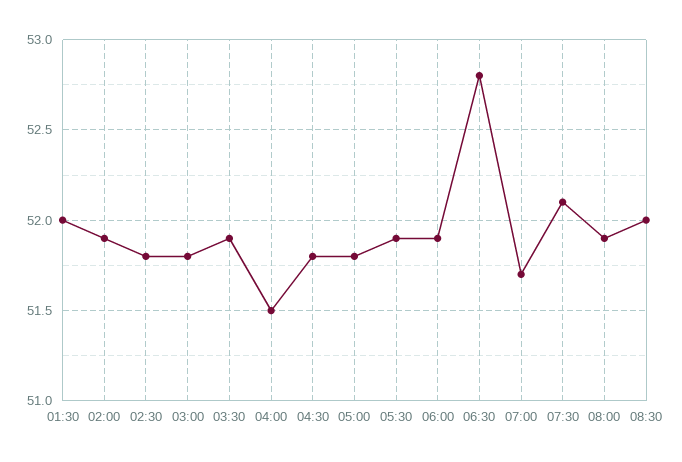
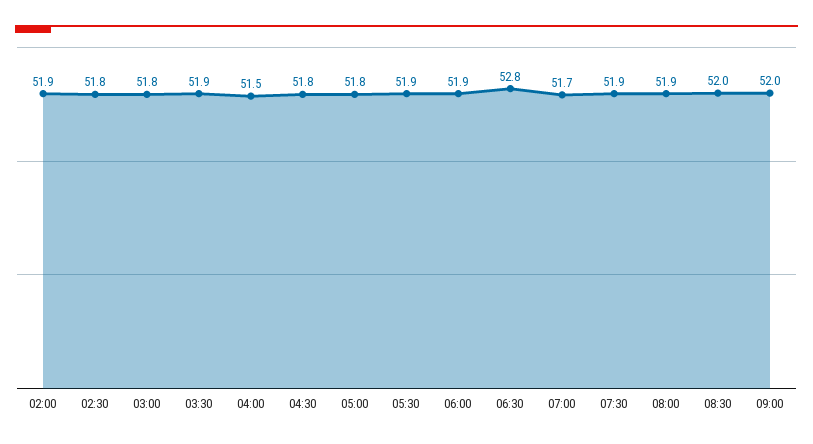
01:30: 52 -> none
07:30: 52.1 -> 51.9
09:00: none -> 52

